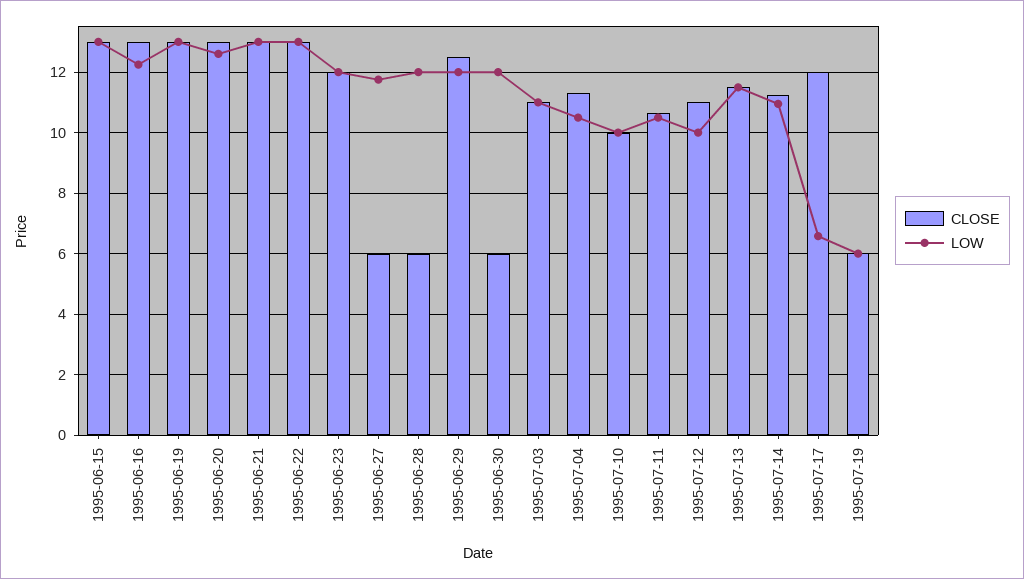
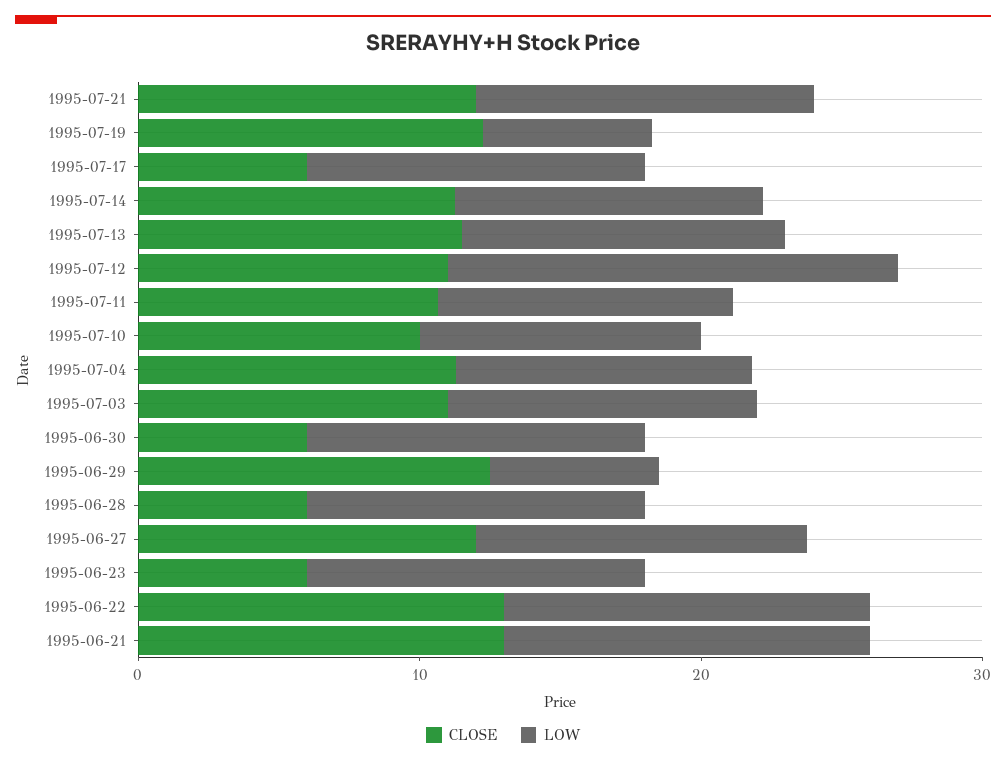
CLOSE, 1995-06-15: 13 -> none
LOW, 1995-06-15: 13 -> none
CLOSE, 1995-06-16: 13 -> none
LOW, 1995-06-16: 12.2 -> none
CLOSE, 1995-06-19: 13 -> none
LOW, 1995-06-19: 13 -> none
CLOSE, 1995-06-20: 13 -> none
LOW, 1995-06-20: 12.6 -> none
CLOSE, 1995-06-23: 12 -> 6
CLOSE, 1995-06-27: 6 -> 12
LOW, 1995-06-29: 12 -> 6
LOW, 1995-07-12: 10 -> 16
CLOSE, 1995-07-17: 12 -> 6
LOW, 1995-07-17: 6.6 -> 12
CLOSE, 1995-07-19: 6 -> 12
CLOSE, 1995-07-21: none -> 12
LOW, 1995-07-21: none -> 12

